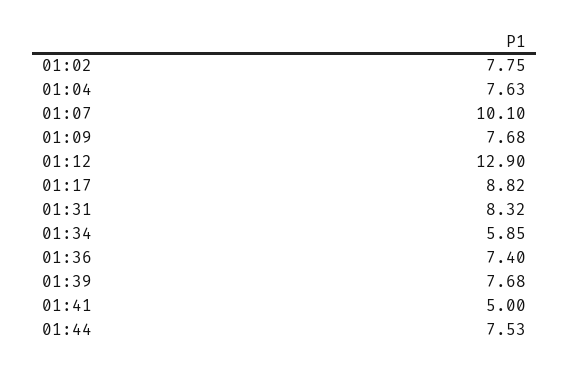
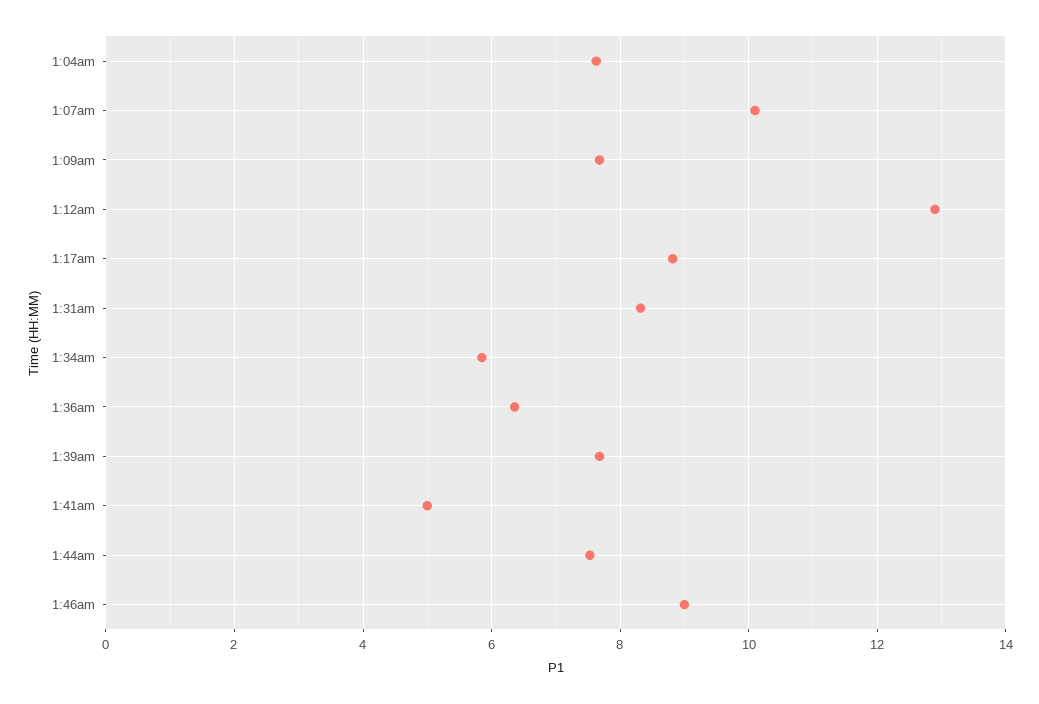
01:02: 7.75 -> none
01:36: 7.4 -> 6.4
1:46am: none -> 9

